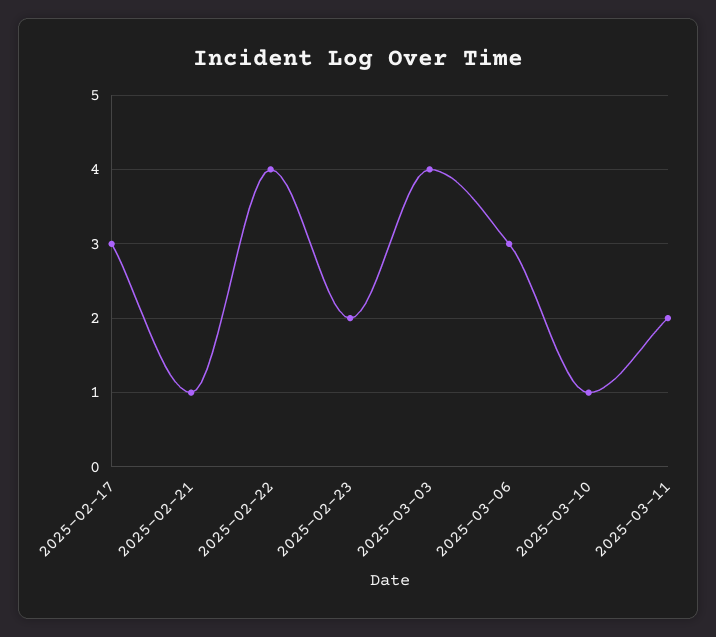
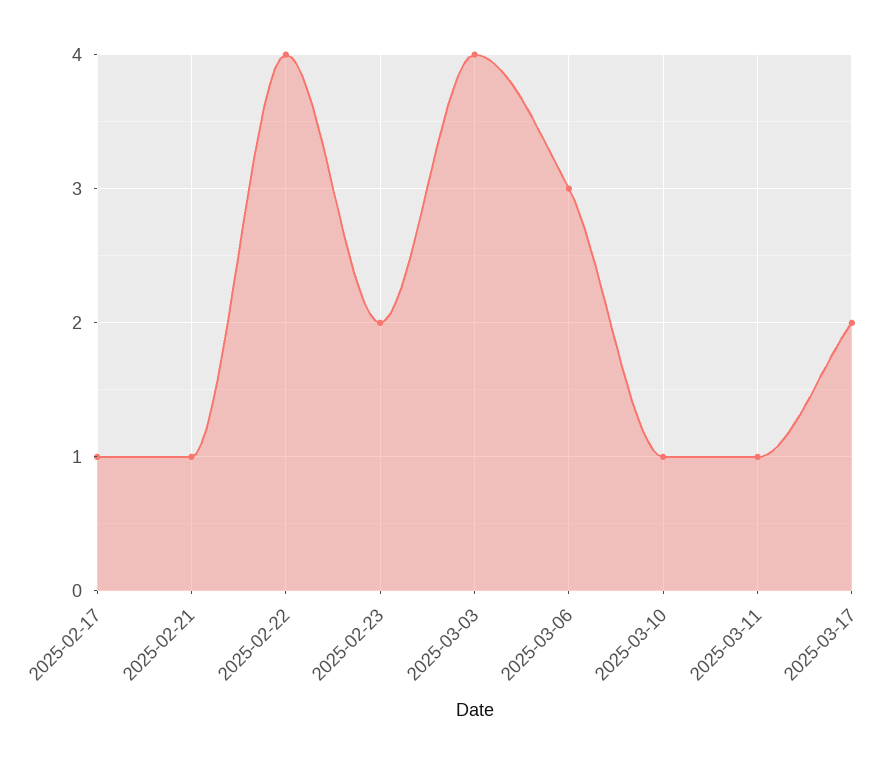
2025-02-17: 3 -> 1
2025-03-11: 2 -> 1
2025-03-17: none -> 2

